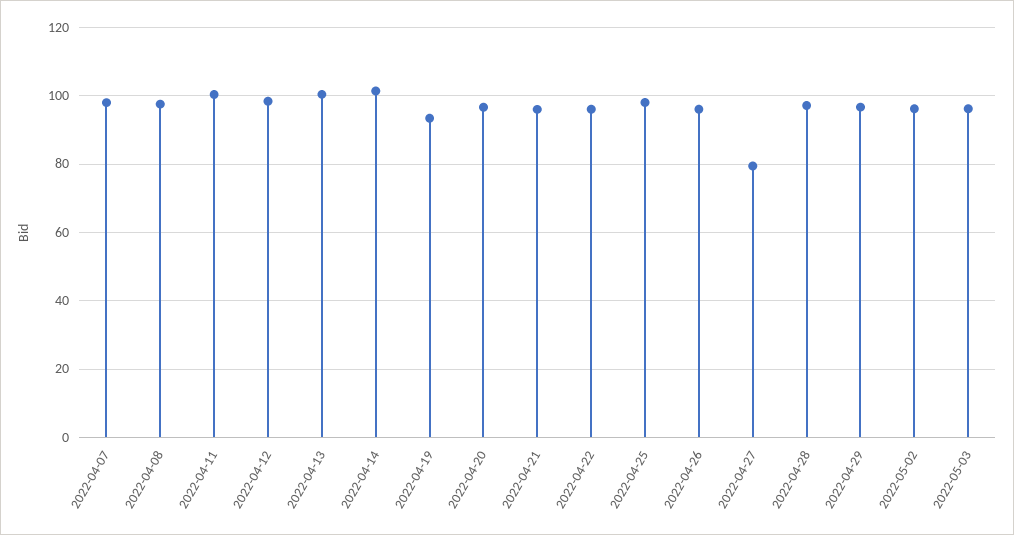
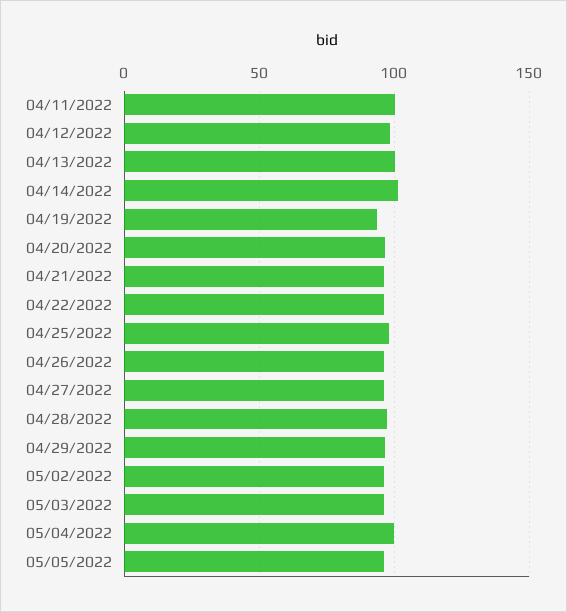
2022-04-07: 98 -> none
2022-04-08: 98 -> none
2022-04-27: 80 -> 95
05/04/2022: none -> 100
05/05/2022: none -> 95

